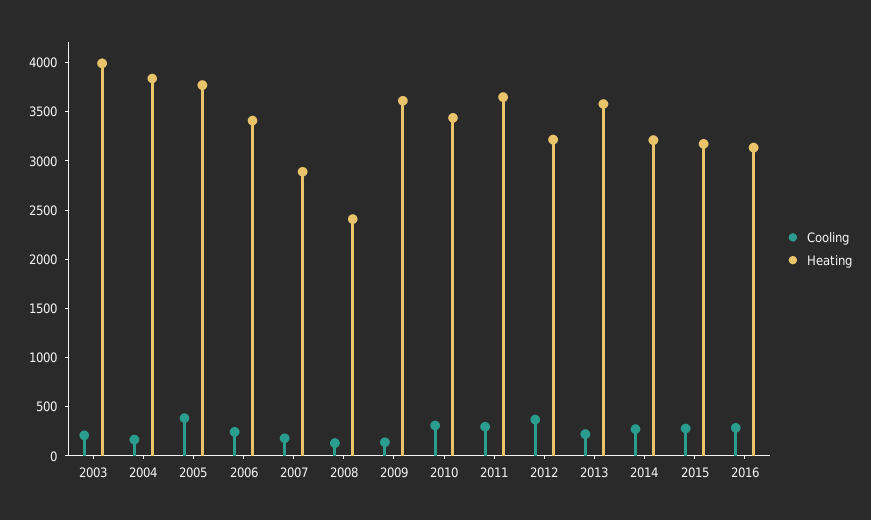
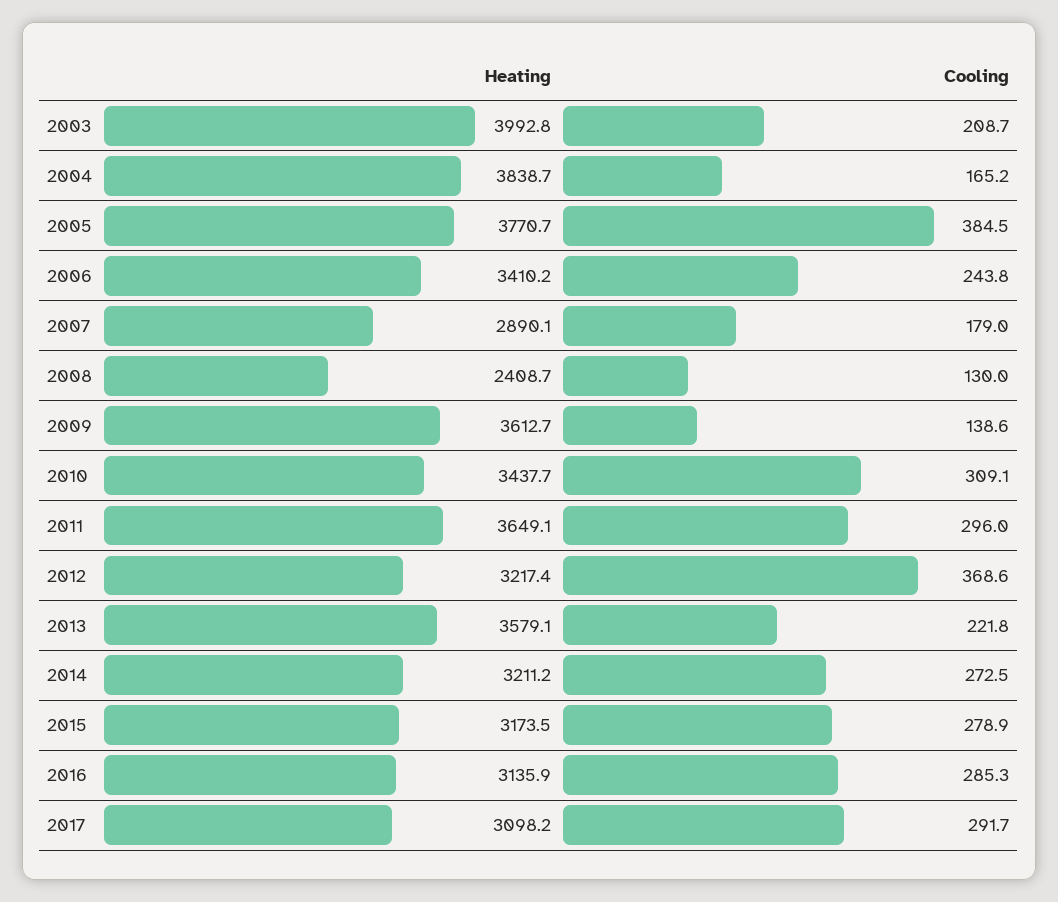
Heating, 2017: none -> 3098.2
Cooling, 2017: none -> 291.7

